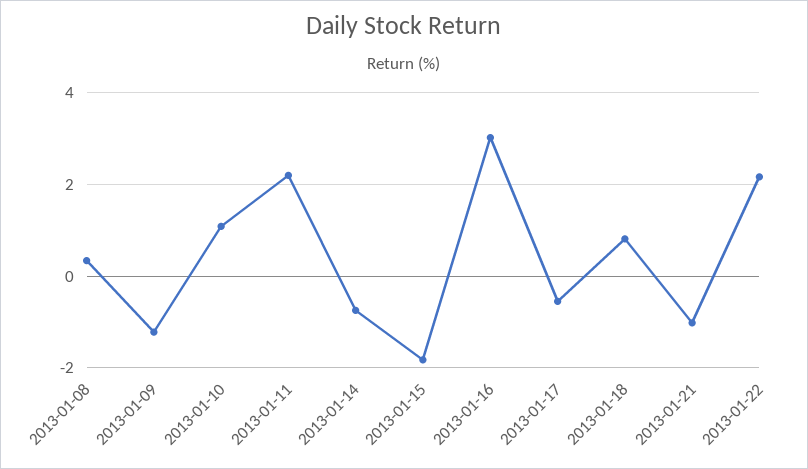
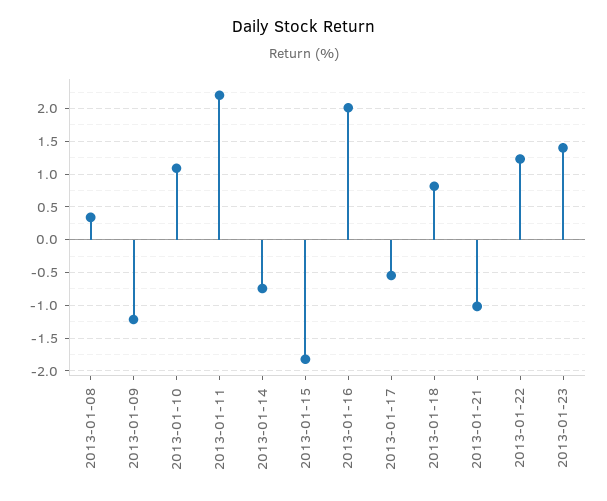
2013-01-16: 3 -> 2
2013-01-22: 2.2 -> 1.2
2013-01-23: none -> 1.4

